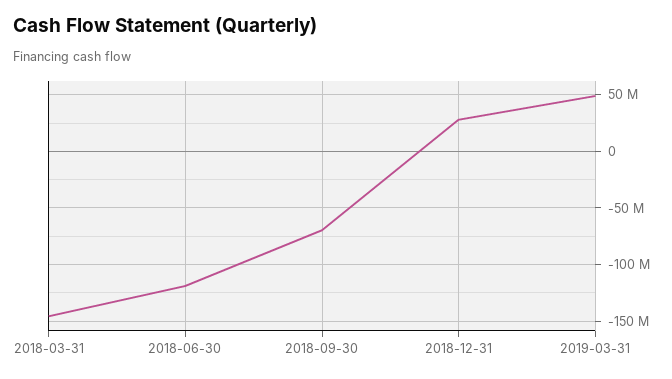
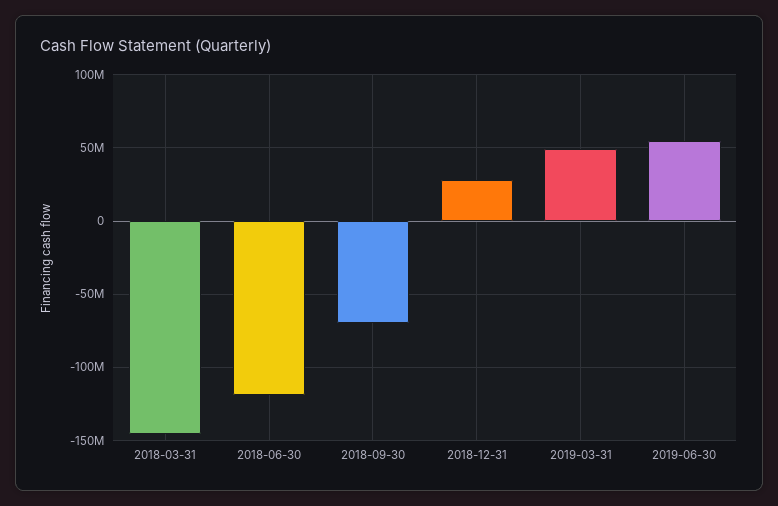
2019-06-30: none -> 55000000

